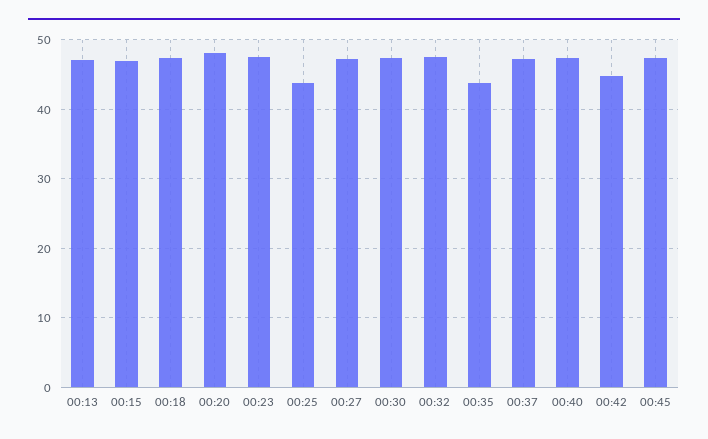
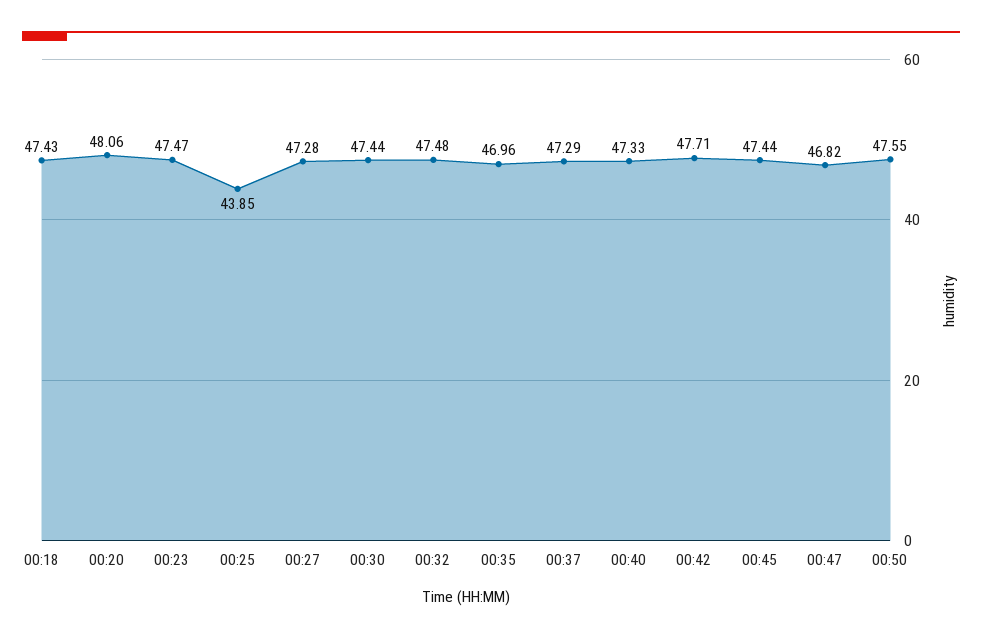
00:13: 47 -> none
00:15: 47 -> none
00:35: 44 -> 46.96
00:42: 45 -> 47.71
00:47: none -> 46.82
00:50: none -> 47.55

